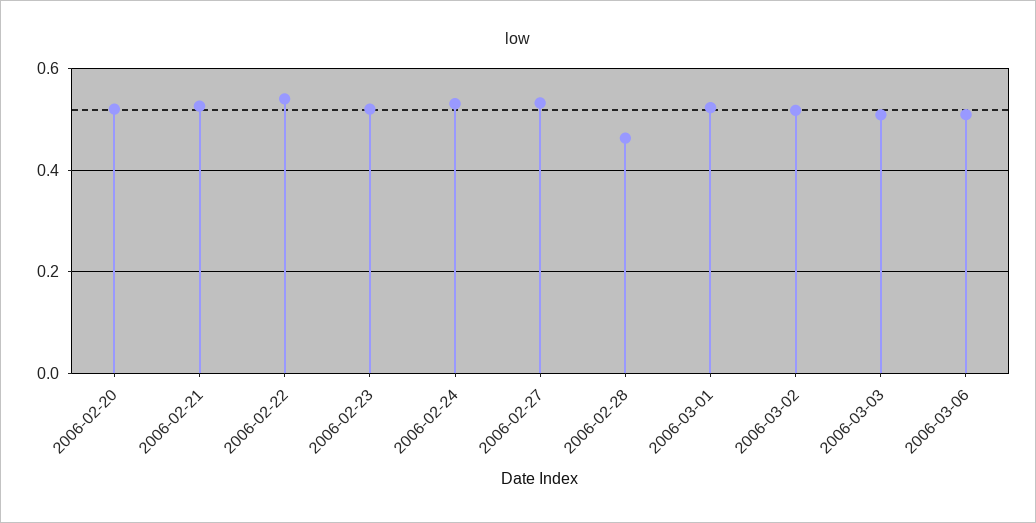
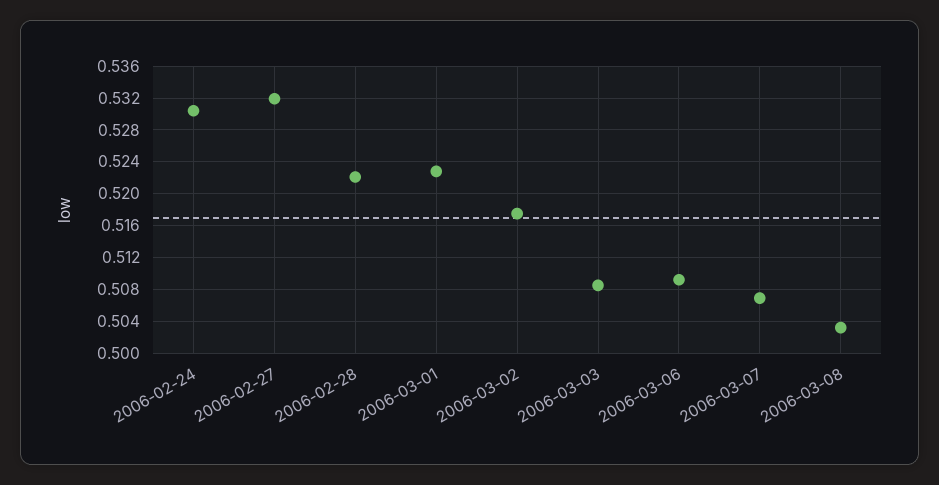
2006-02-20: 0.52 -> none
2006-02-21: 0.52 -> none
2006-02-22: 0.54 -> none
2006-02-23: 0.52 -> none
2006-02-28: 0.46 -> 0.522
2006-03-07: none -> 0.507
2006-03-08: none -> 0.503

